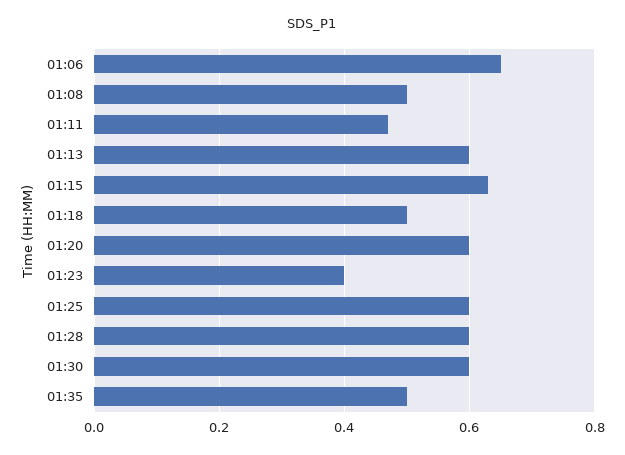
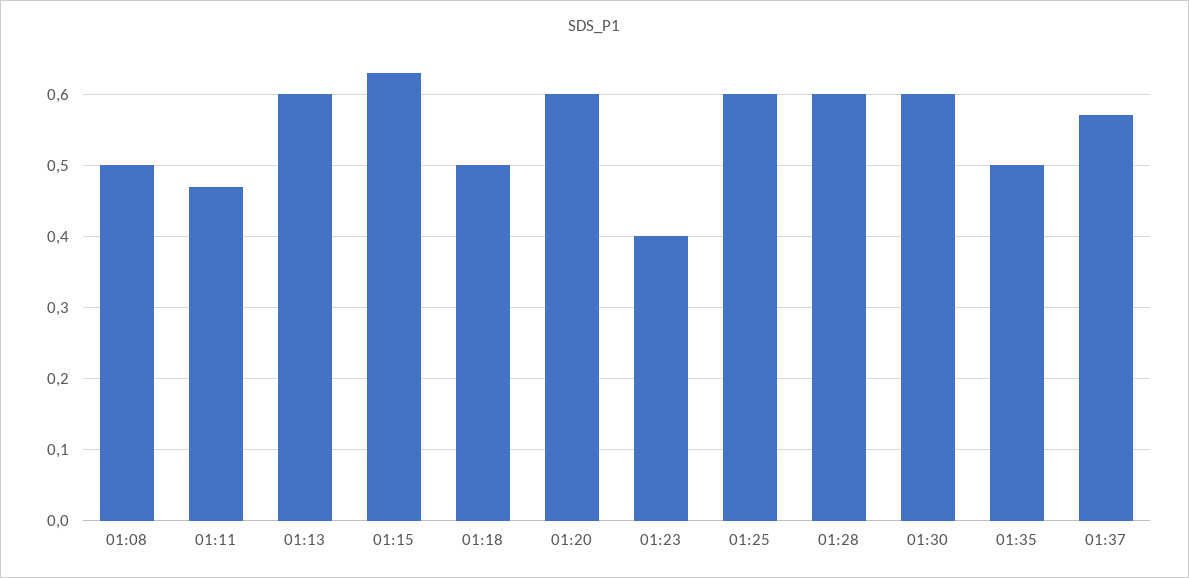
01:06: 0.65 -> none
01:37: none -> 0.57

